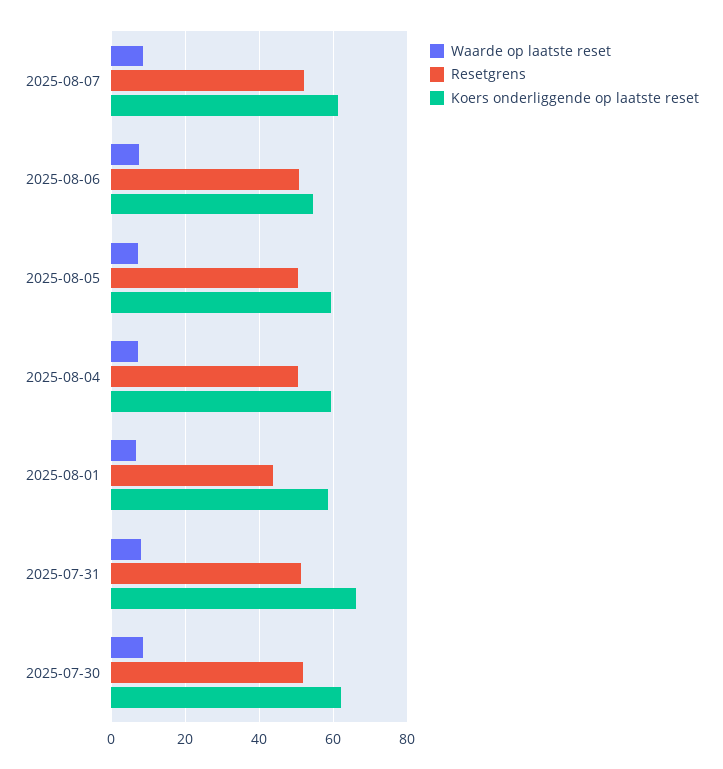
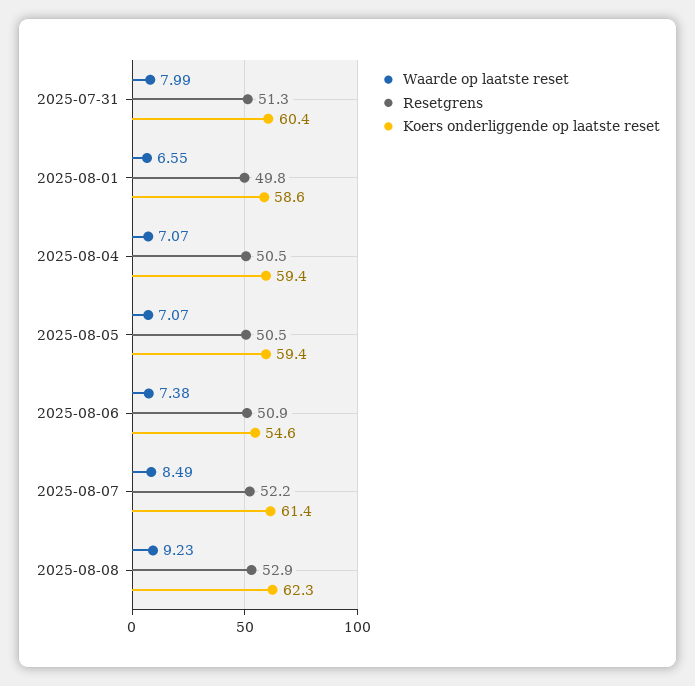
Resetgrens, 2025-08-01: 44 -> 49.8
Koers onderliggende op laatste reset, 2025-07-31: 66 -> 60.4
Waarde op laatste reset, 2025-07-30: 8 -> none
Resetgrens, 2025-07-30: 52 -> none
Koers onderliggende op laatste reset, 2025-07-30: 62 -> none
Waarde op laatste reset, 2025-08-08: none -> 9.23
Resetgrens, 2025-08-08: none -> 52.9
Koers onderliggende op laatste reset, 2025-08-08: none -> 62.3

